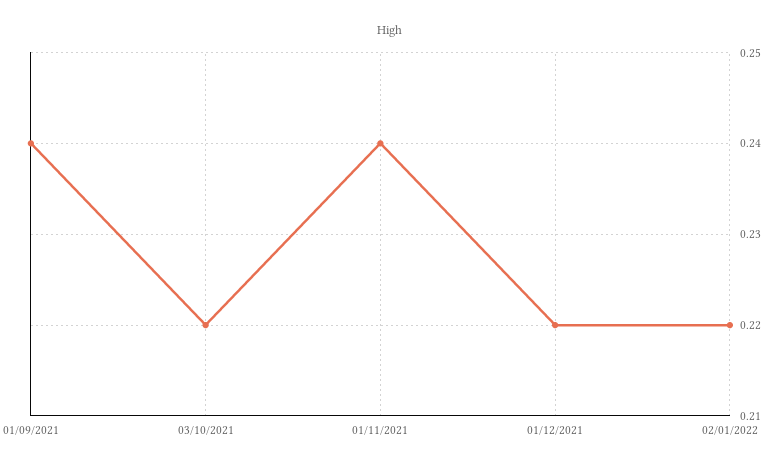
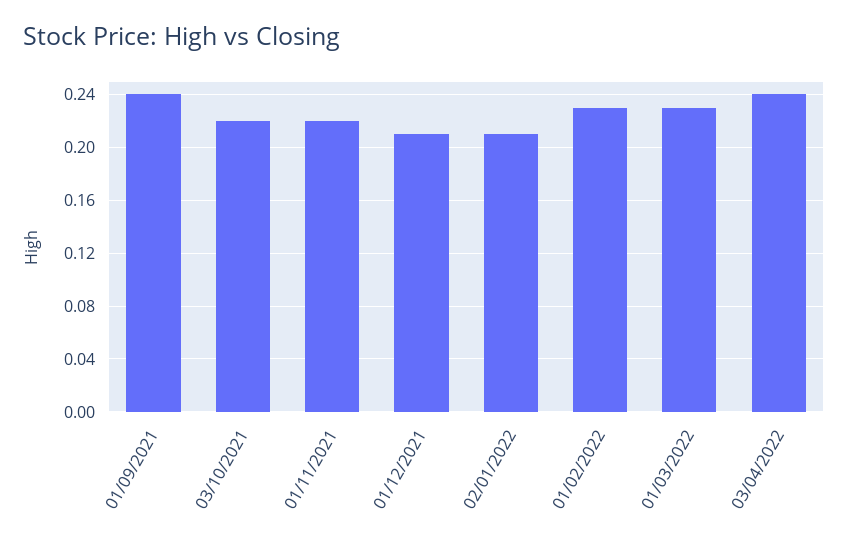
01/11/2021: 0.24 -> 0.22
01/12/2021: 0.22 -> 0.21
02/01/2022: 0.22 -> 0.21
01/02/2022: none -> 0.23
01/03/2022: none -> 0.23
03/04/2022: none -> 0.24

